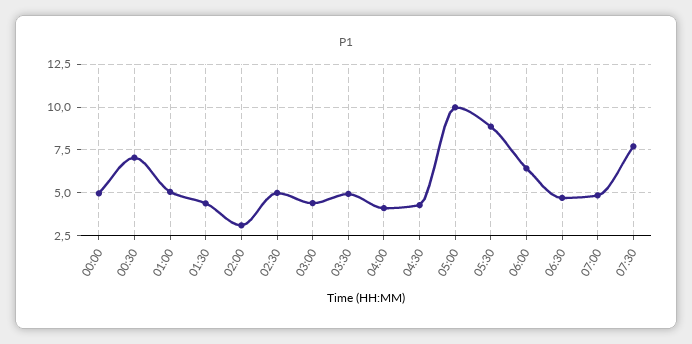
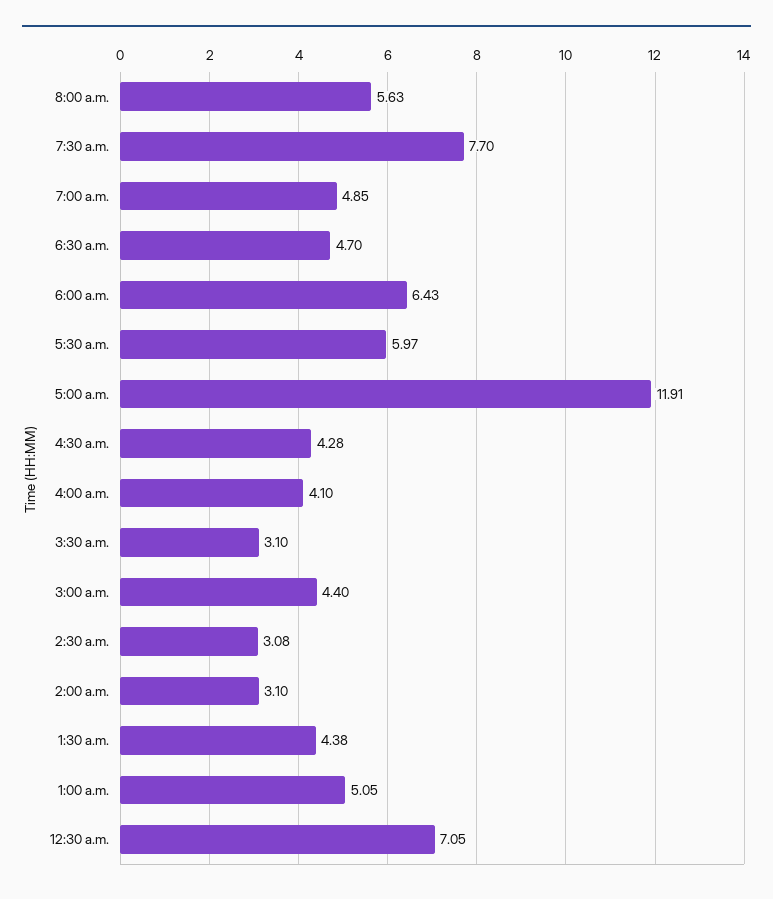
00:00: 5 -> none
02:30: 5 -> 3.08
03:30: 5 -> 3.1
05:00: 10 -> 11.91
05:30: 9 -> 5.97
8:00 a.m.: none -> 5.63

